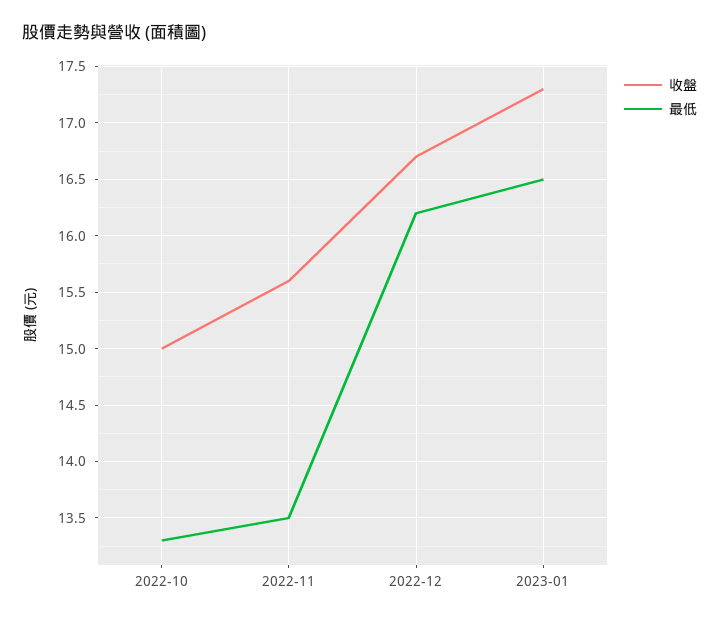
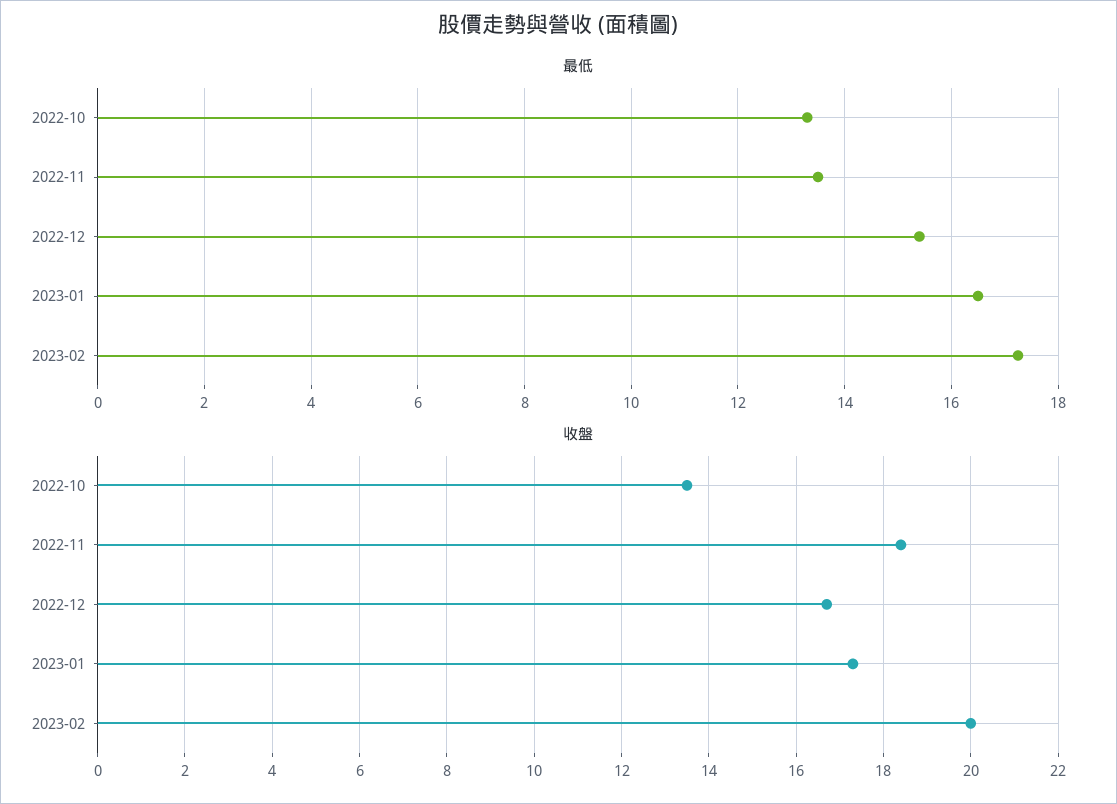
收盤, 2022-10: 15 -> 13.5
收盤, 2022-11: 15.6 -> 18.5
最低, 2022-12: 16.2 -> 15.4
最低, 2023-02: none -> 17.2
收盤, 2023-02: none -> 20

